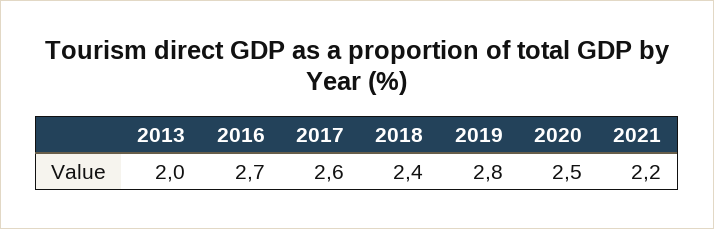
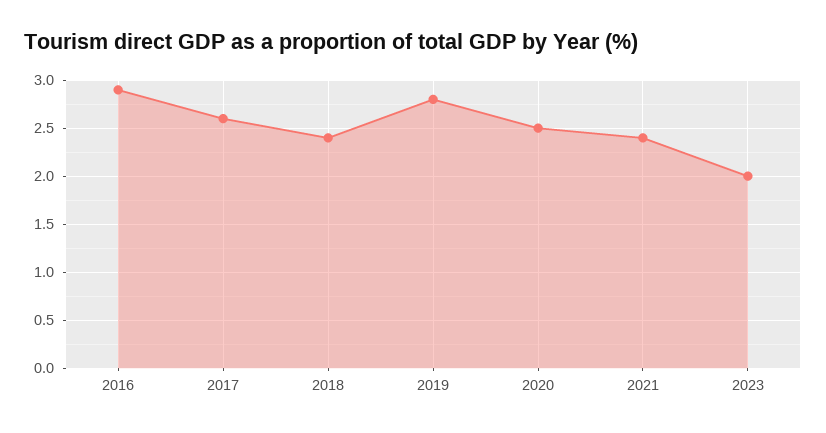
2013: 2 -> none
2016: 2.7 -> 2.9
2021: 2.2 -> 2.4
2023: none -> 2

